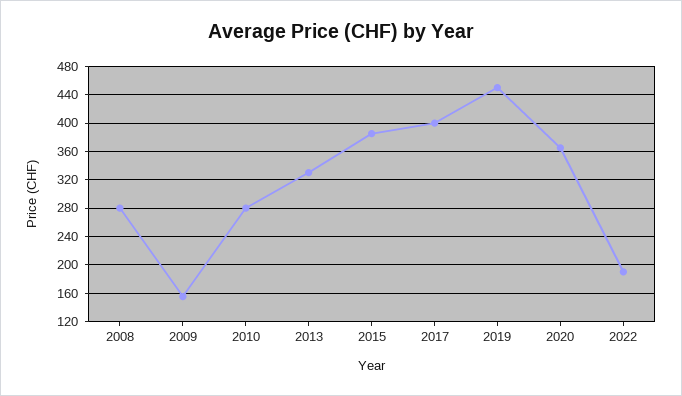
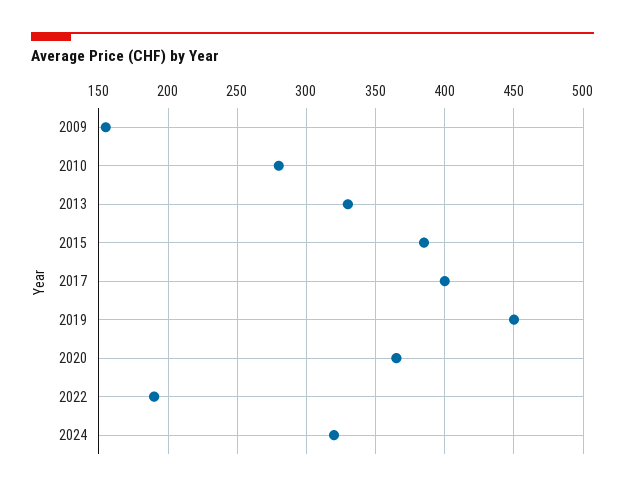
2008: 280 -> none
2024: none -> 320

